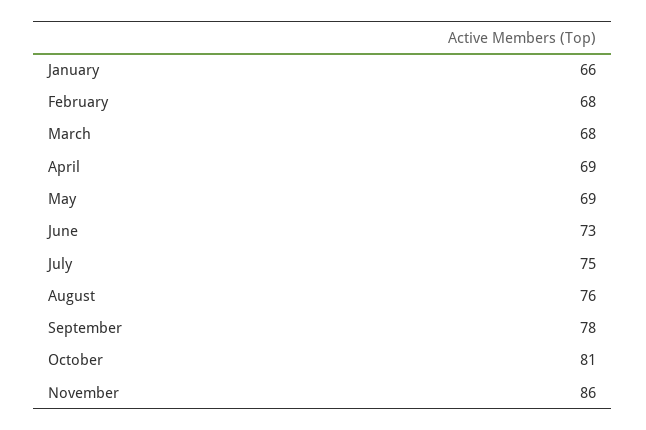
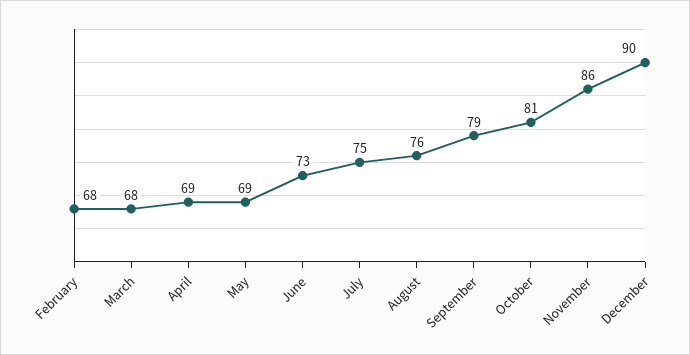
January: 66 -> none
September: 78 -> 79
December: none -> 90

